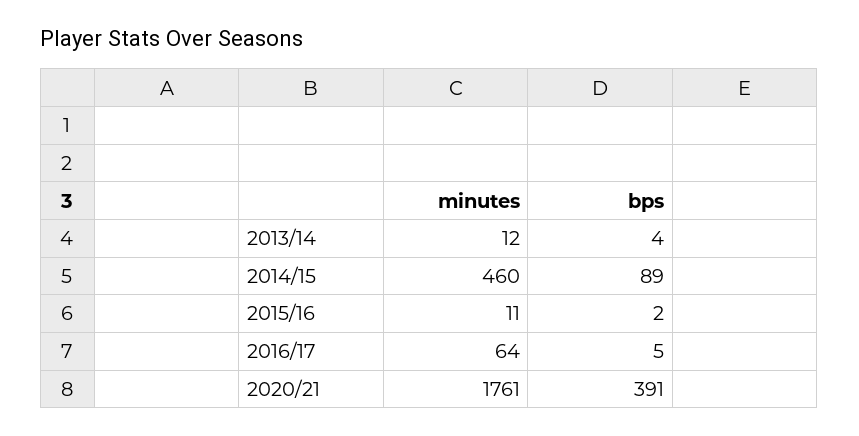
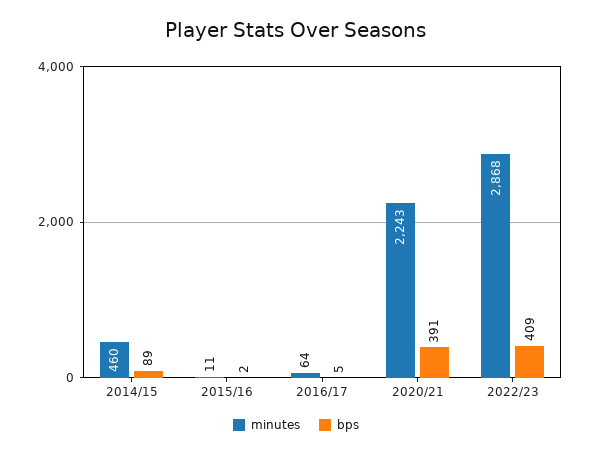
minutes, 2013/14: 12 -> none
bps, 2013/14: 4 -> none
minutes, 2020/21: 1761 -> 2243
minutes, 2022/23: none -> 2868
bps, 2022/23: none -> 409

